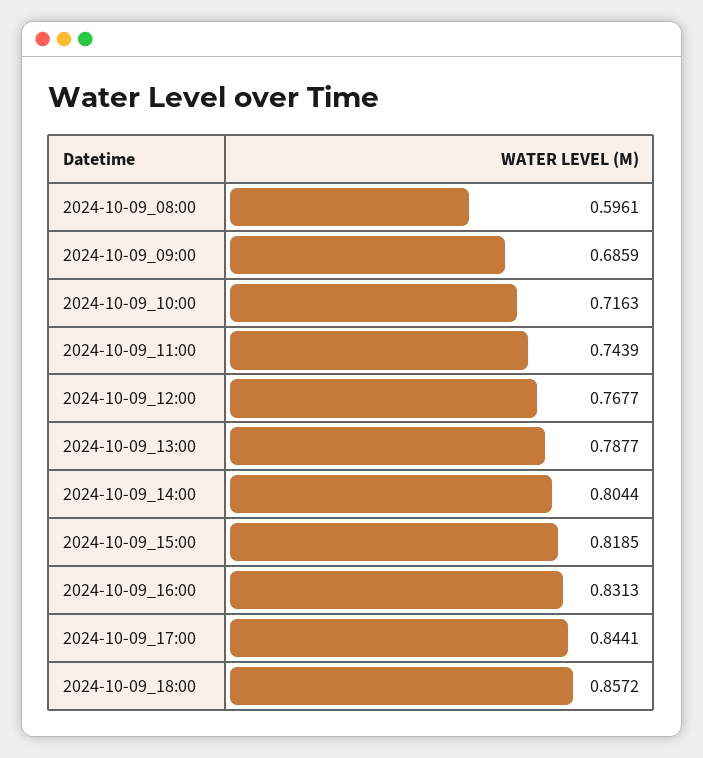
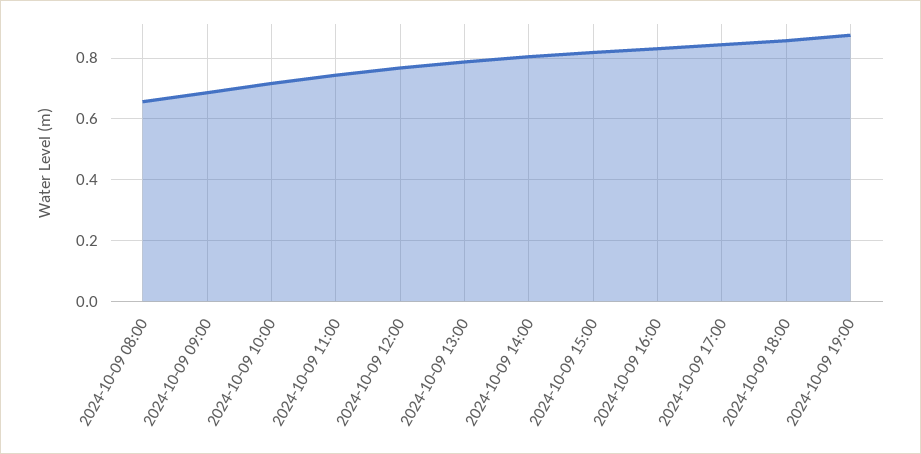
2024-10-09_08:00: 0.5961 -> 0.66
2024-10-09 19:00: none -> 0.88

